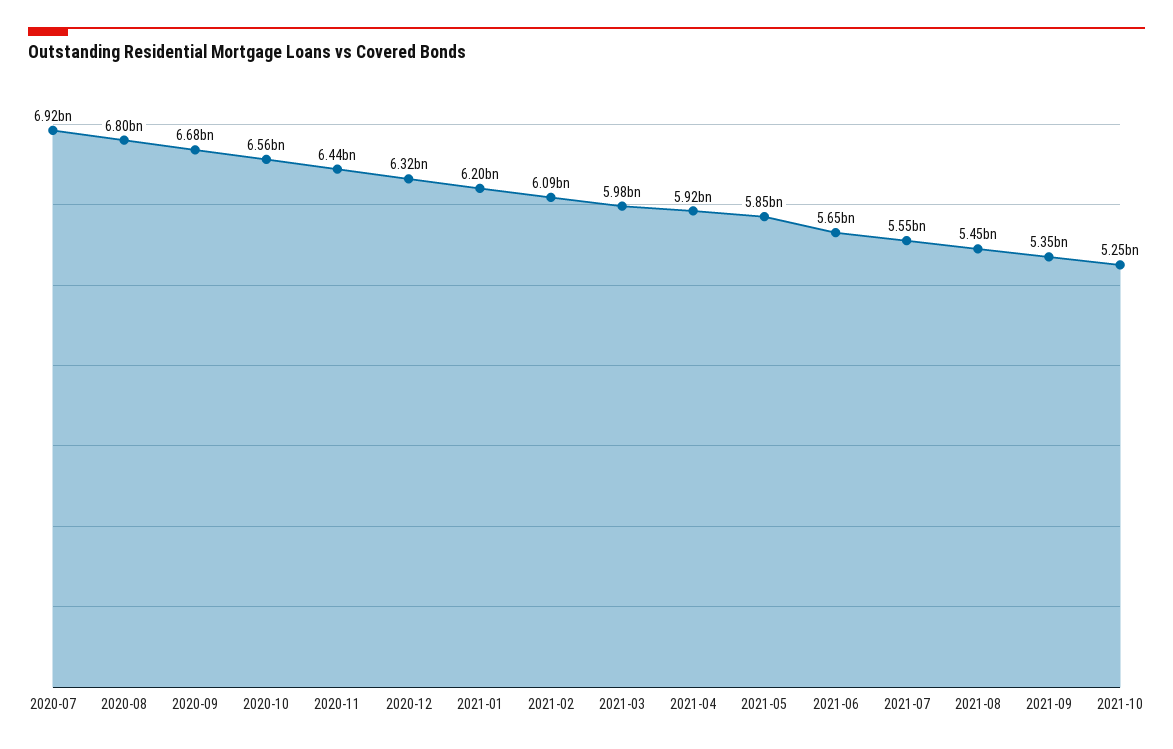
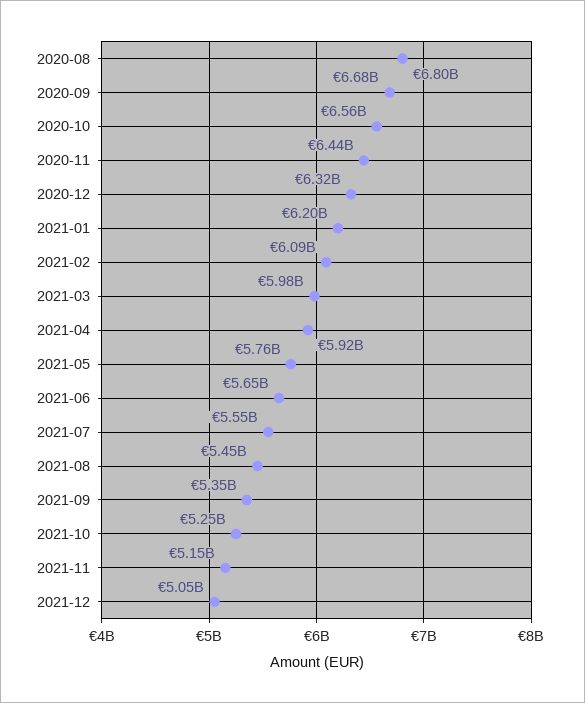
2020-07: 6920000000 -> none
2021-05: 5850000000 -> 5760000000
2021-11: none -> 5150000000
2021-12: none -> 5050000000

